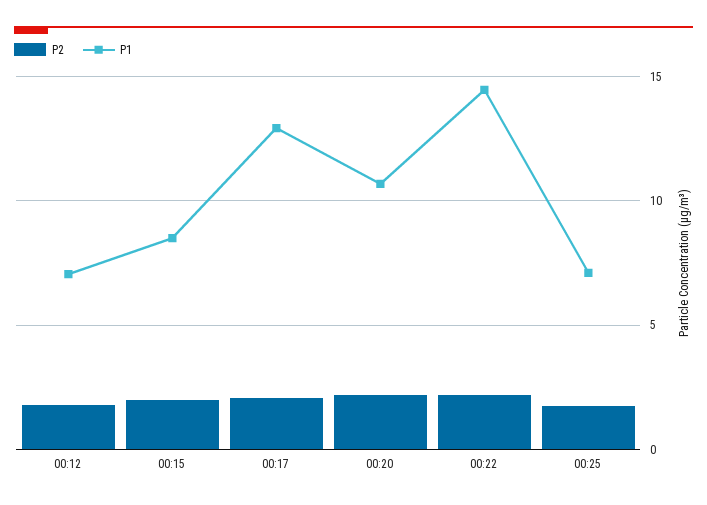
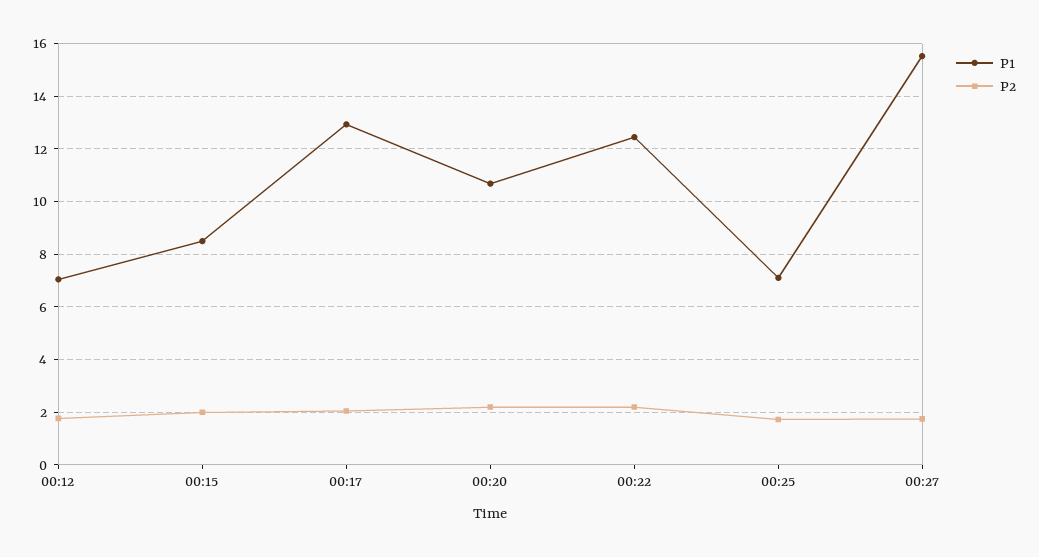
P1, 00:22: 14.5 -> 12.5
P1, 00:27: none -> 15.5
P2, 00:27: none -> 1.75

